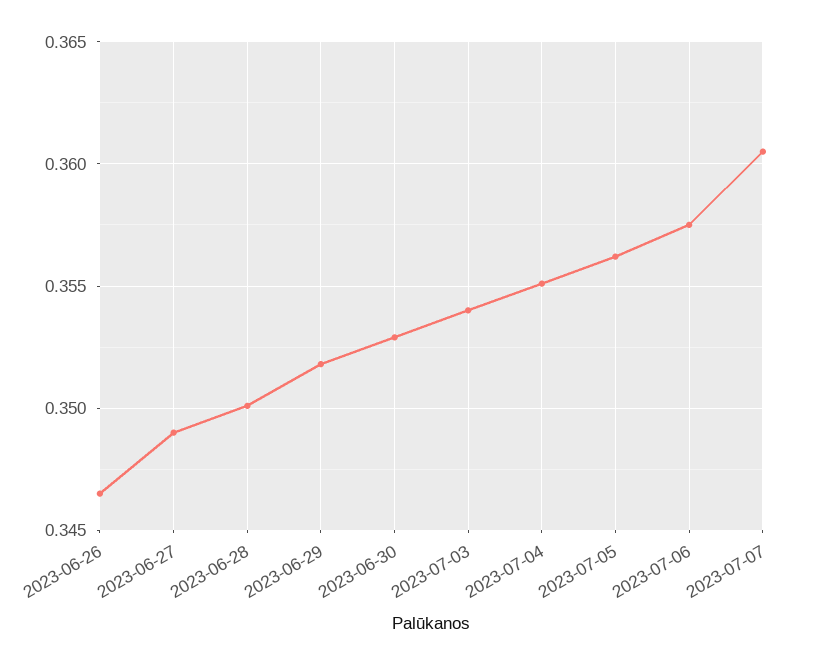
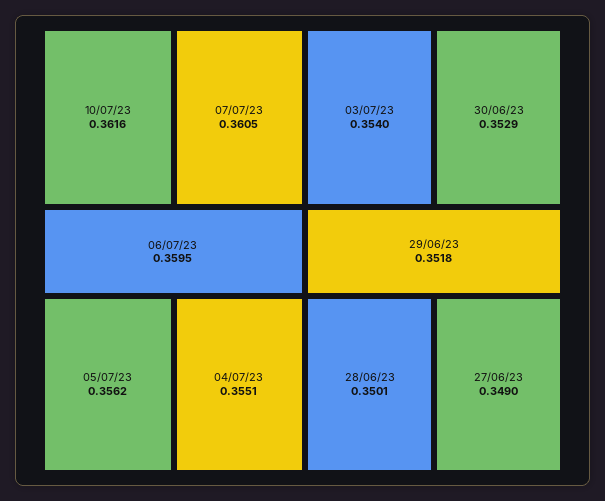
2023-06-26: 0.3465 -> none
2023-07-06: 0.3575 -> 0.3595
10/07/23: none -> 0.3616

